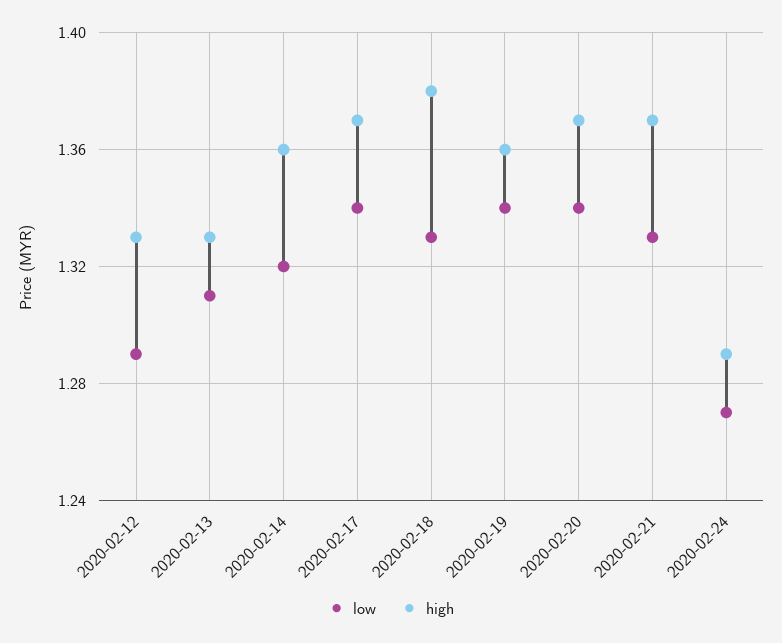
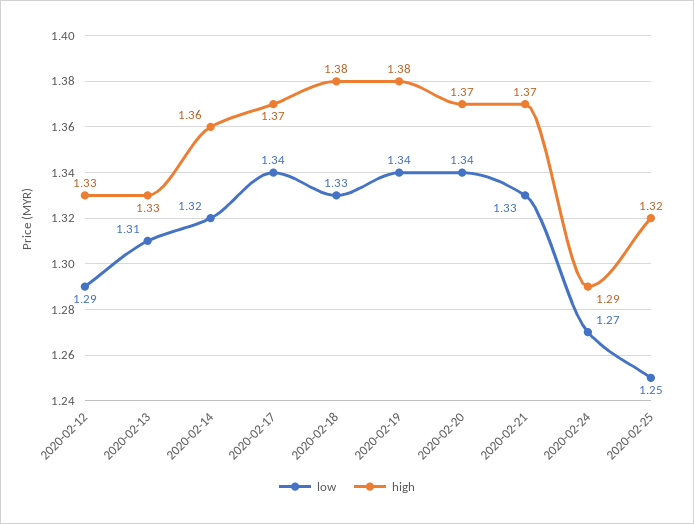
high, 2020-02-19: 1.36 -> 1.38
low, 2020-02-25: none -> 1.25
high, 2020-02-25: none -> 1.32

